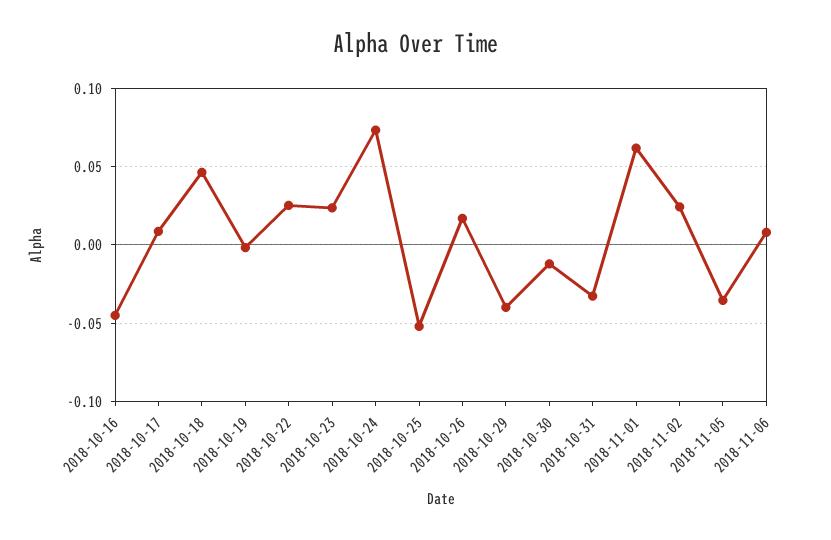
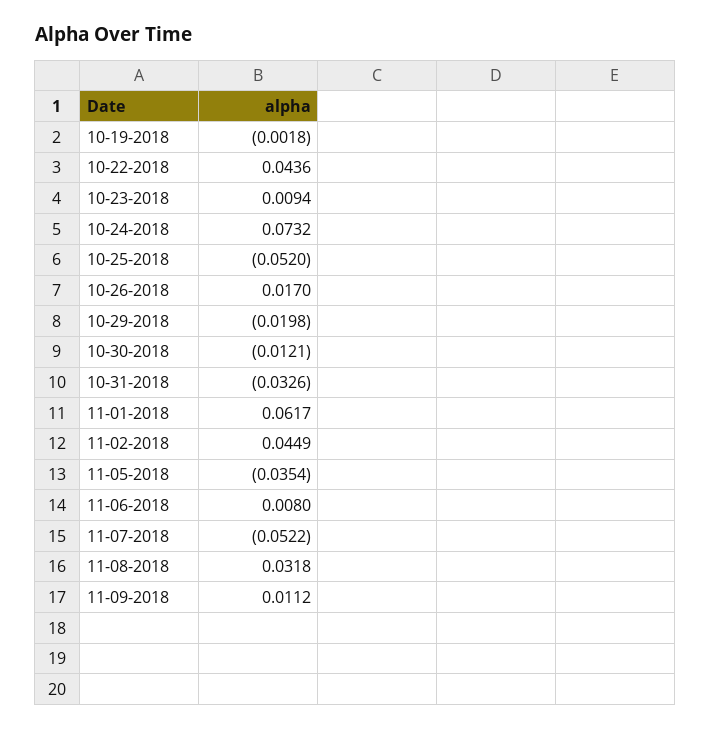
2018-10-16: -0.045 -> none
2018-10-17: 0.01 -> none
2018-10-18: 0.045 -> none
2018-10-22: 0.025 -> 0.0436
2018-10-23: 0.025 -> 0.0094
2018-10-29: -0.04 -> -0.0198
2018-11-02: 0.025 -> 0.0449
11-07-2018: none -> -0.0522
11-08-2018: none -> 0.0318
11-09-2018: none -> 0.0112

